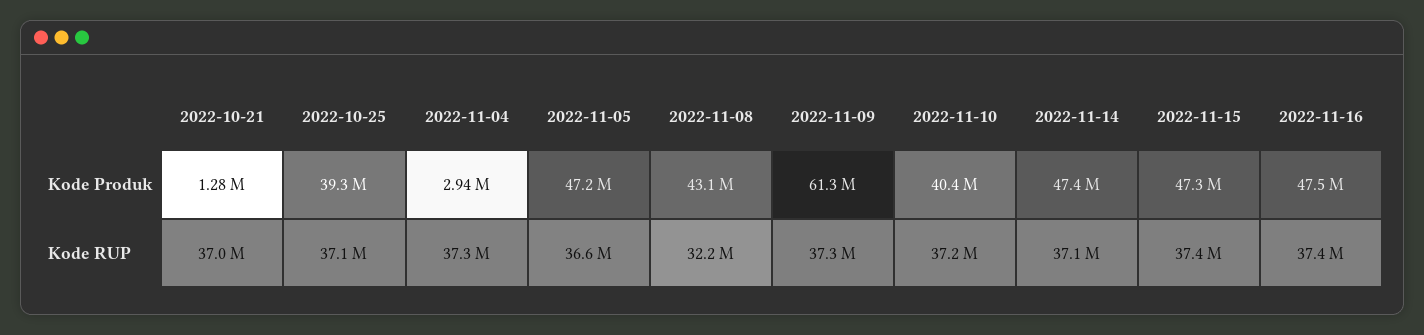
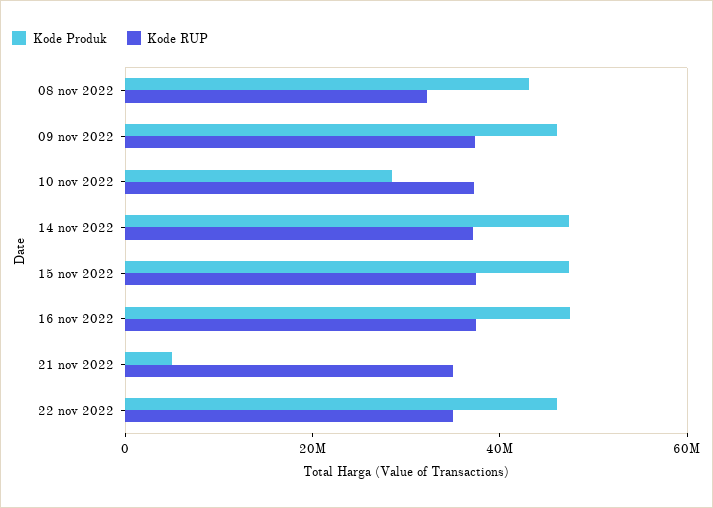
Kode Produk, 2022-10-21: 1280000 -> none
Kode Produk, 2022-10-25: 39300000 -> none
Kode Produk, 2022-11-04: 2940000 -> none
Kode Produk, 2022-11-05: 47200000 -> none
Kode Produk, 2022-11-09: 61300000 -> 45000000
Kode Produk, 2022-11-10: 40400000 -> 30000000
Kode RUP, 2022-10-21: 37000000 -> none
Kode RUP, 2022-10-25: 37100000 -> none
Kode RUP, 2022-11-04: 37300000 -> none
Kode RUP, 2022-11-05: 36600000 -> none
Kode Produk, 21 nov 2022: none -> 5000000
Kode RUP, 21 nov 2022: none -> 35000000
Kode Produk, 22 nov 2022: none -> 45000000
Kode RUP, 22 nov 2022: none -> 35000000

